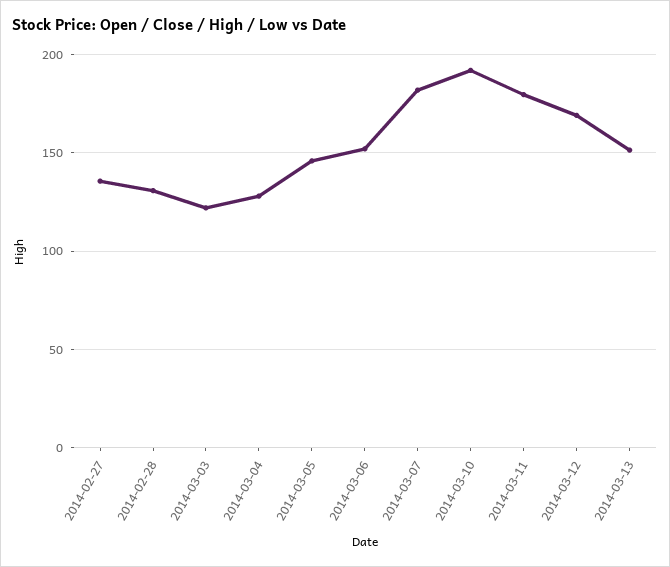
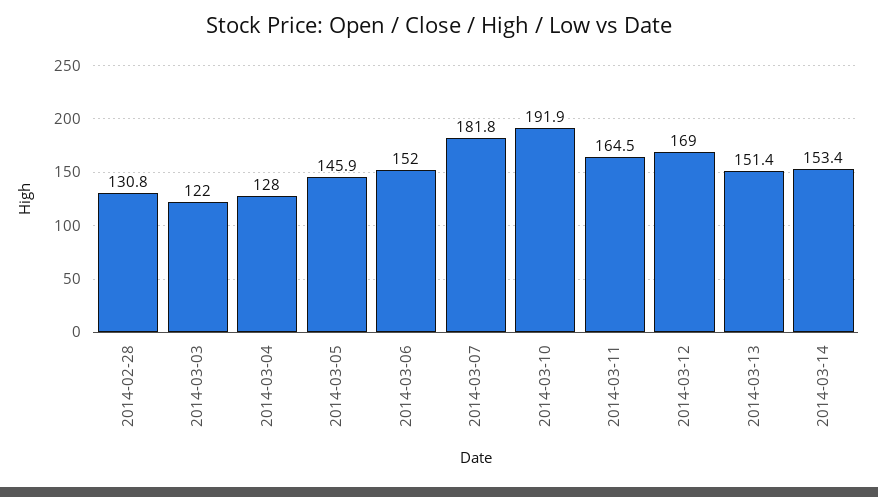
2014-02-27: 135 -> none
2014-03-11: 180 -> 164.5
2014-03-14: none -> 153.4

